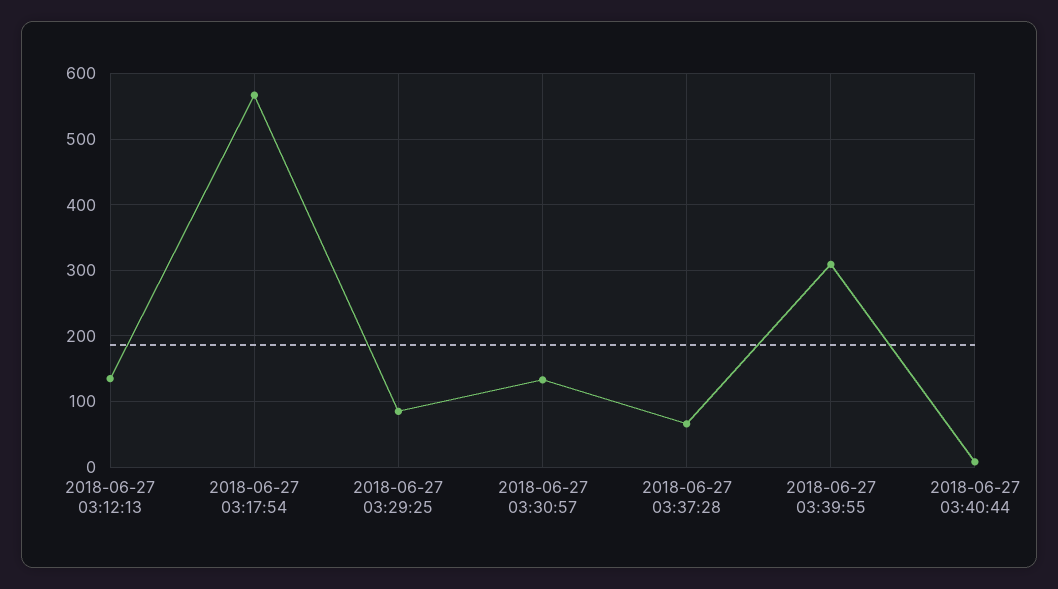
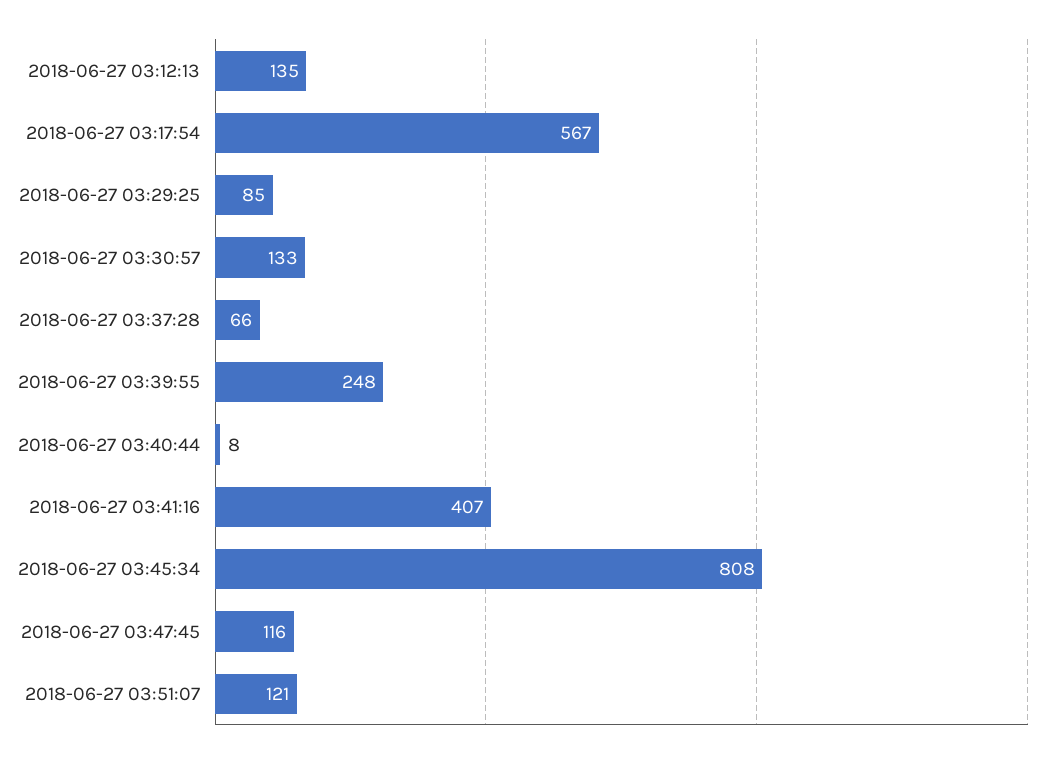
2018-06-27 03:39:55: 310 -> 248
2018-06-27 03:41:16: none -> 407
2018-06-27 03:45:34: none -> 808
2018-06-27 03:47:45: none -> 116
2018-06-27 03:51:07: none -> 121

